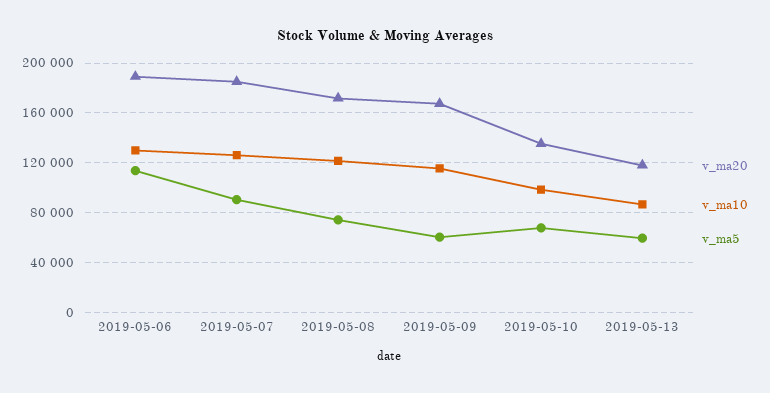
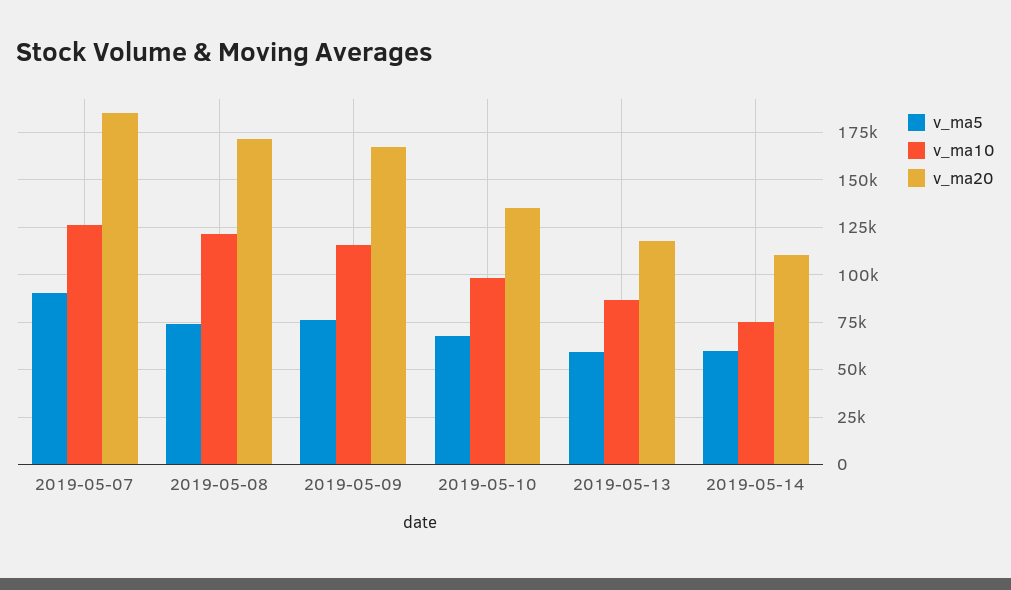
v_ma20, 2019-05-06: 190000 -> none
v_ma10, 2019-05-06: 130000 -> none
v_ma5, 2019-05-06: 115000 -> none
v_ma5, 2019-05-09: 60000 -> 75000
v_ma5, 2019-05-14: none -> 60000
v_ma10, 2019-05-14: none -> 75000
v_ma20, 2019-05-14: none -> 110000

